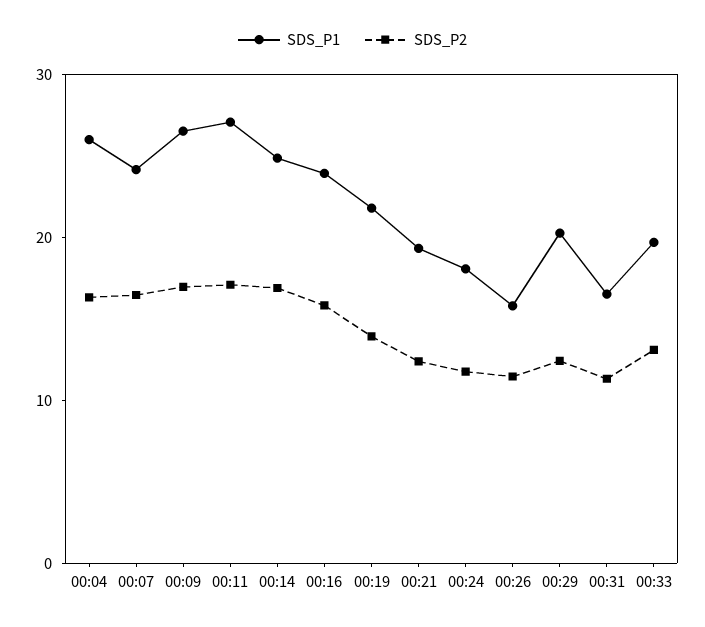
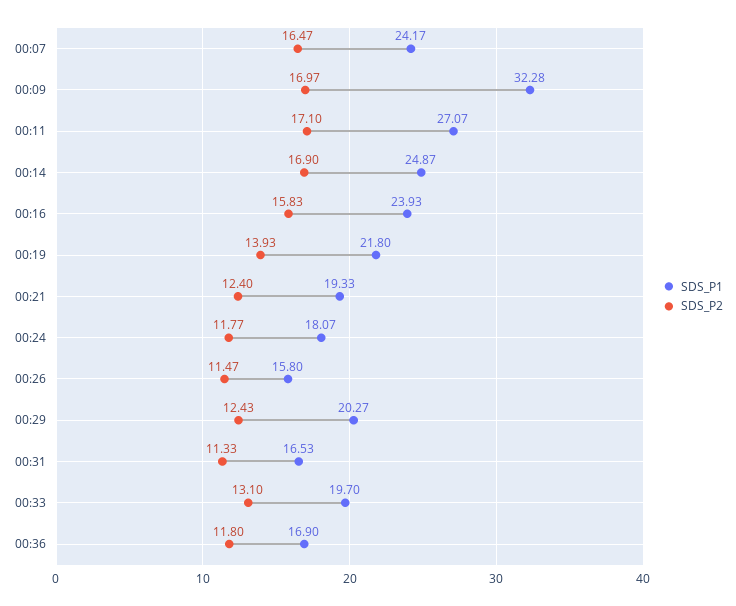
SDS_P1, 00:04: 26 -> none
SDS_P2, 00:04: 16 -> none
SDS_P1, 00:09: 26 -> 32.28
SDS_P1, 00:36: none -> 16.9
SDS_P2, 00:36: none -> 11.8

